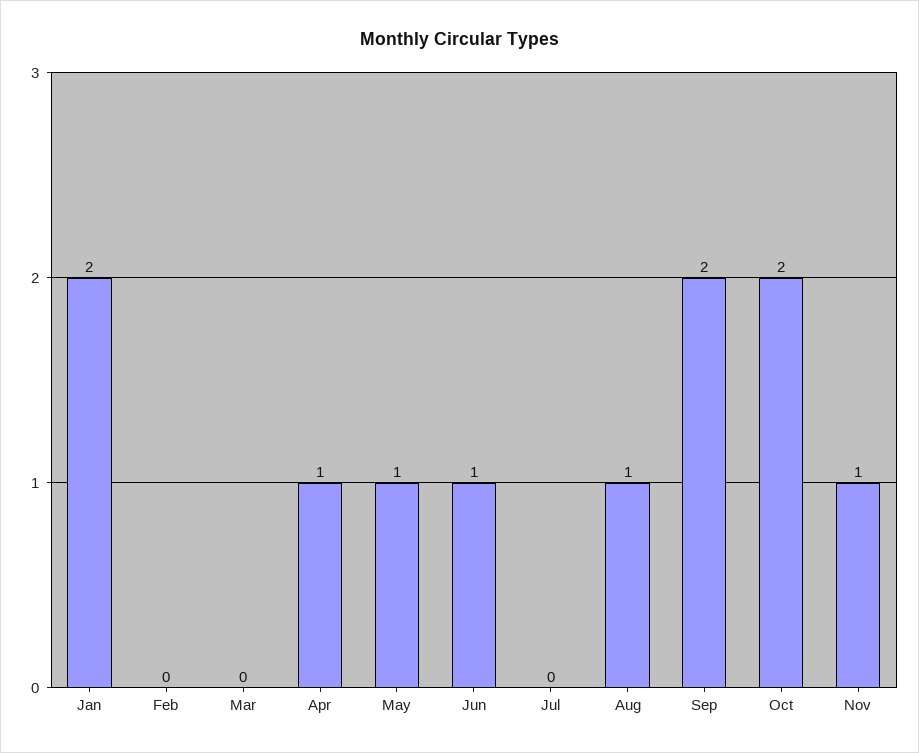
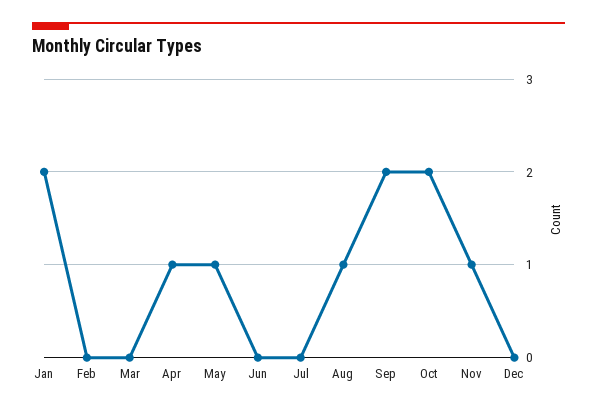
Jun: 1 -> 0
Dec: none -> 0

